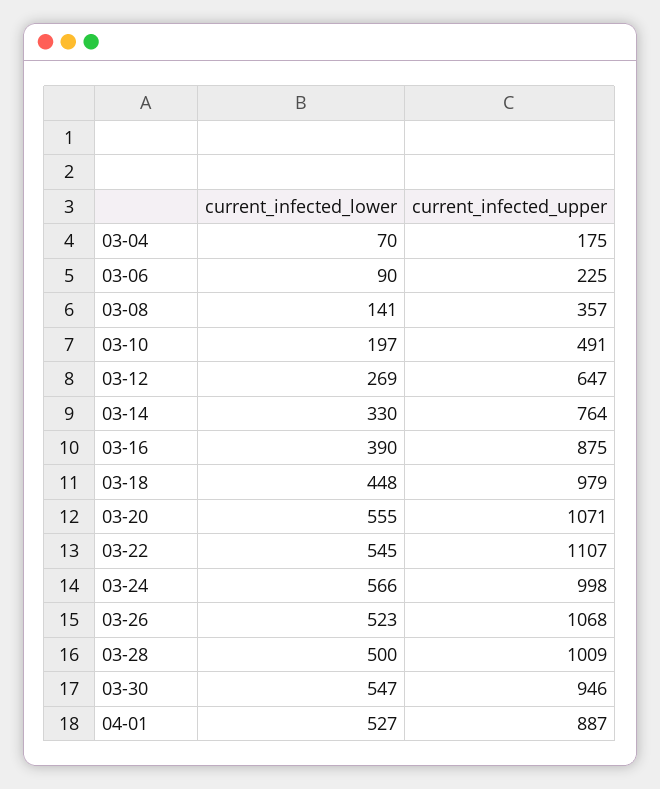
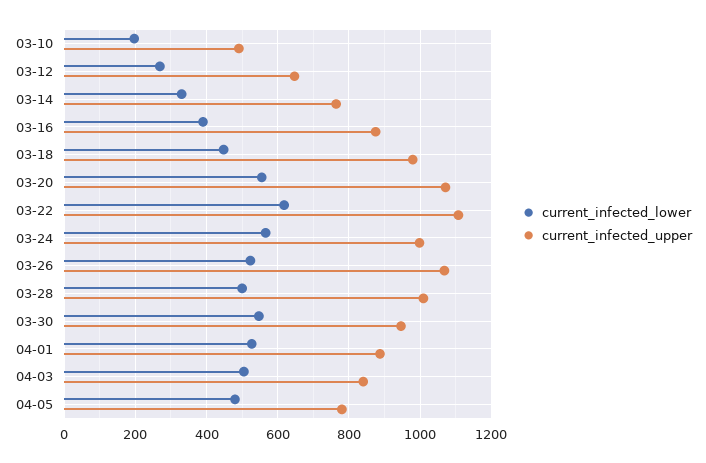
current_infected_lower, 03-04: 70 -> none
current_infected_upper, 03-04: 175 -> none
current_infected_lower, 03-06: 90 -> none
current_infected_upper, 03-06: 225 -> none
current_infected_lower, 03-08: 141 -> none
current_infected_upper, 03-08: 357 -> none
current_infected_lower, 03-22: 545 -> 620
current_infected_lower, 04-03: none -> 500
current_infected_upper, 04-03: none -> 840
current_infected_lower, 04-05: none -> 480
current_infected_upper, 04-05: none -> 780

